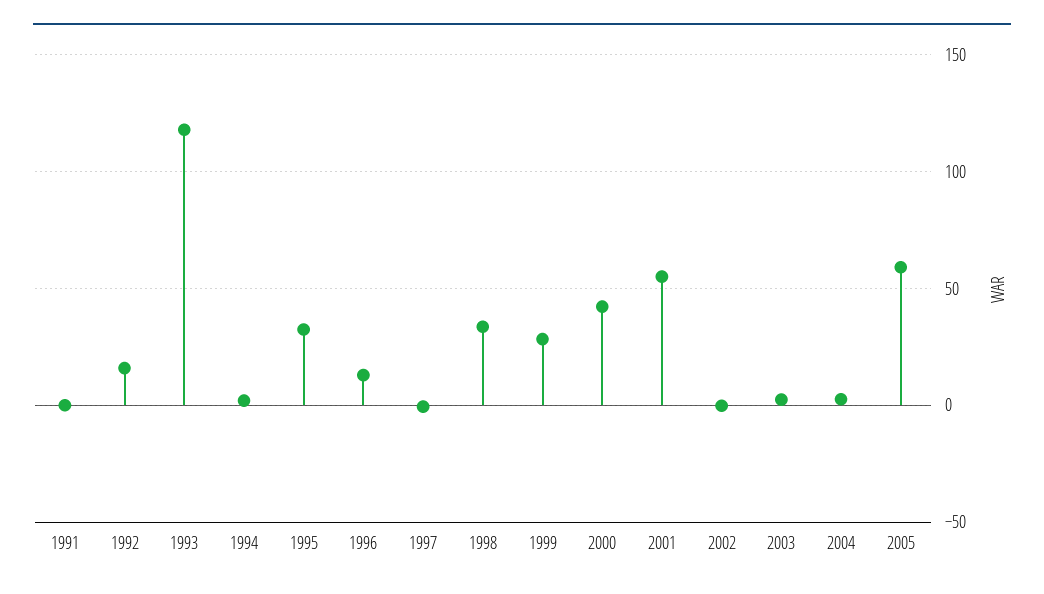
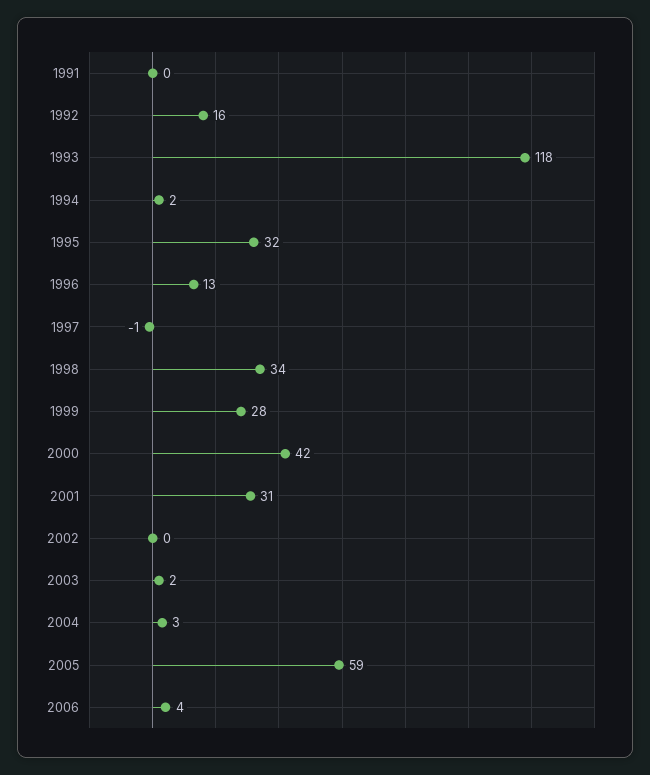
2001: 55 -> 31
2006: none -> 4

